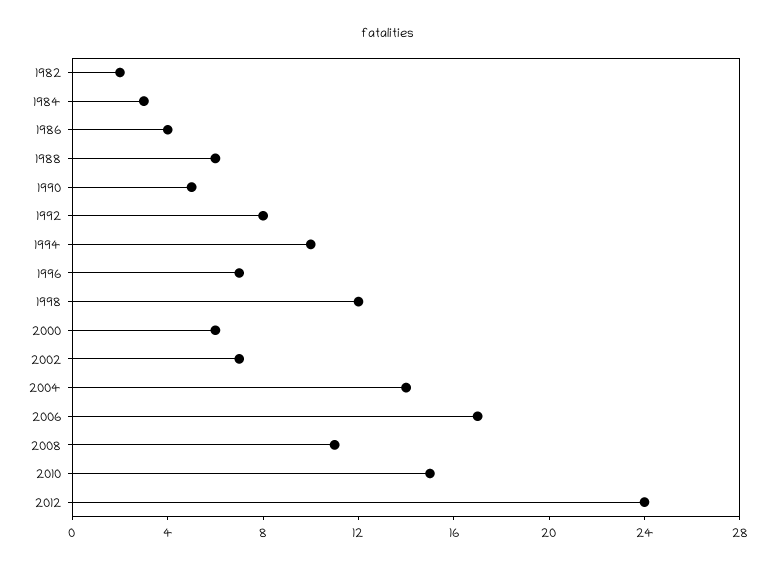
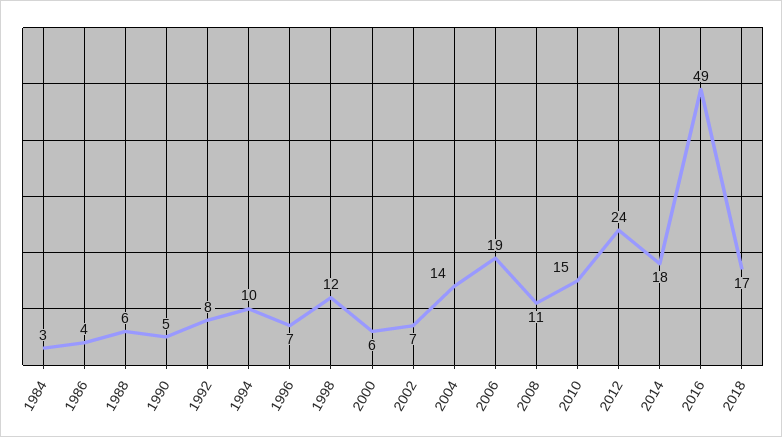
1982: 2 -> none
2006: 17 -> 19
2014: none -> 18
2016: none -> 49
2018: none -> 17

